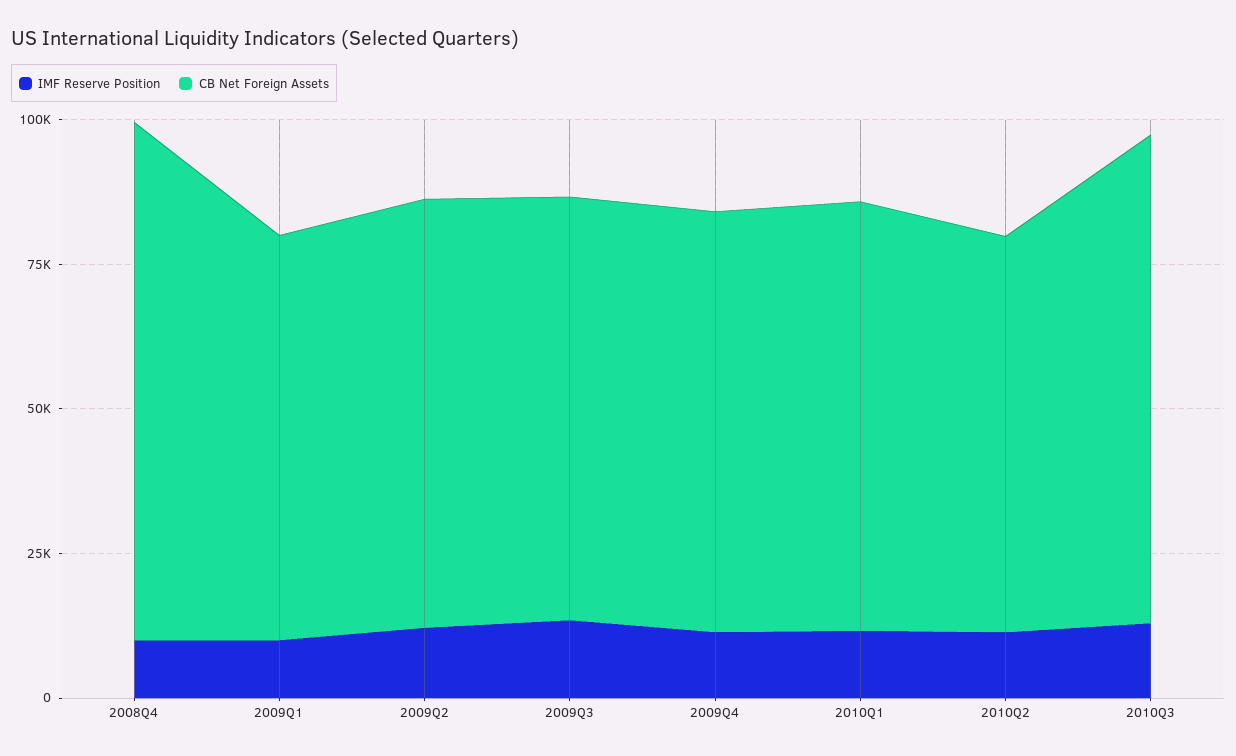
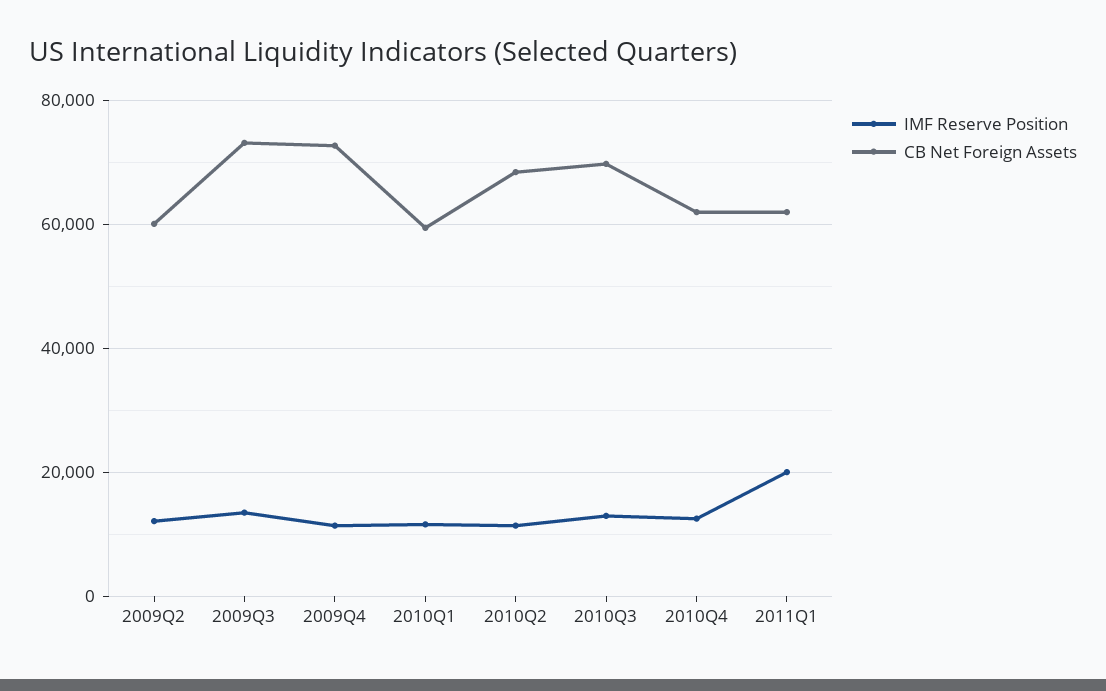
IMF Reserve Position, 2008Q4: 10000 -> none
CB Net Foreign Assets, 2008Q4: 90000 -> none
IMF Reserve Position, 2009Q1: 10000 -> none
CB Net Foreign Assets, 2009Q1: 70000 -> none
CB Net Foreign Assets, 2009Q2: 75000 -> 60000
CB Net Foreign Assets, 2010Q1: 75000 -> 60000
CB Net Foreign Assets, 2010Q3: 85000 -> 70000
IMF Reserve Position, 2010Q4: none -> 12000
CB Net Foreign Assets, 2010Q4: none -> 62000
IMF Reserve Position, 2011Q1: none -> 20000
CB Net Foreign Assets, 2011Q1: none -> 62000

